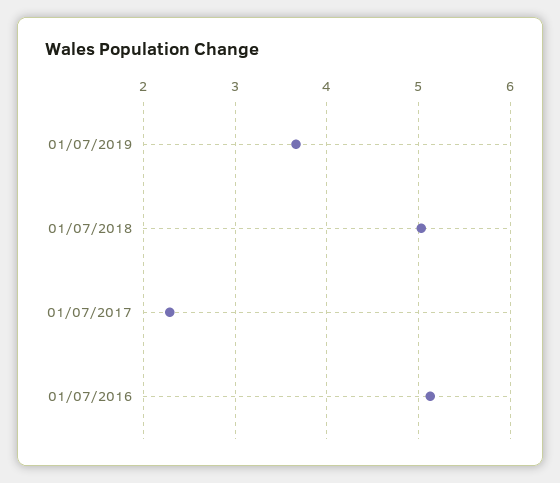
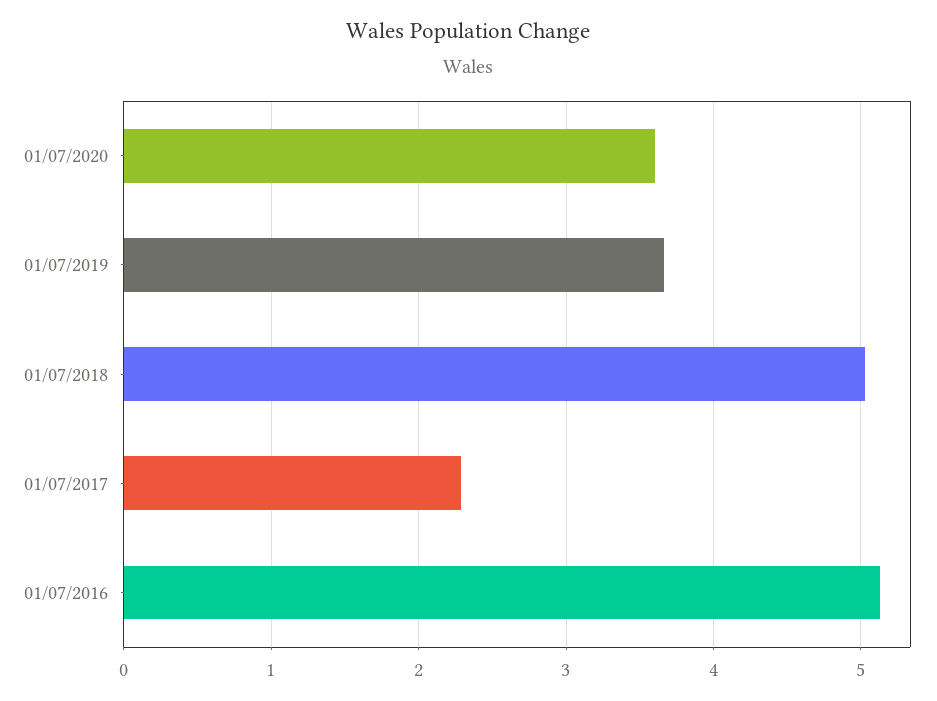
01/07/2020: none -> 3.6

